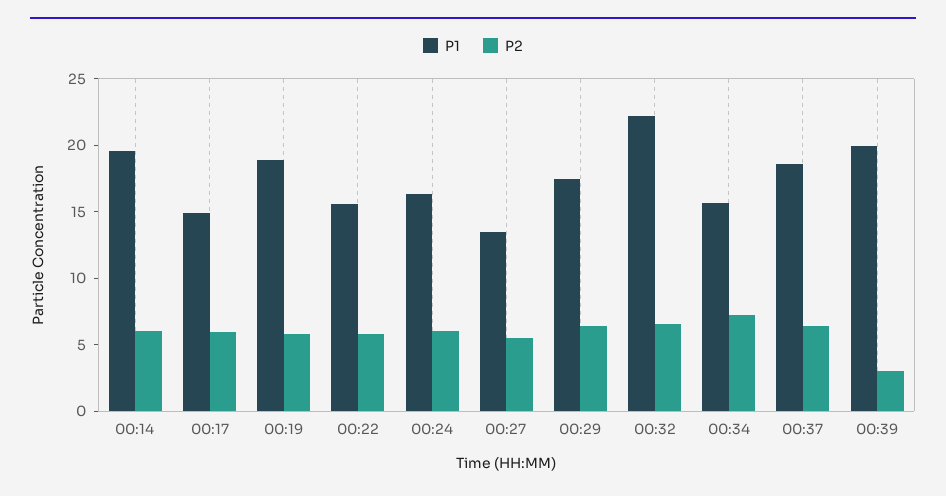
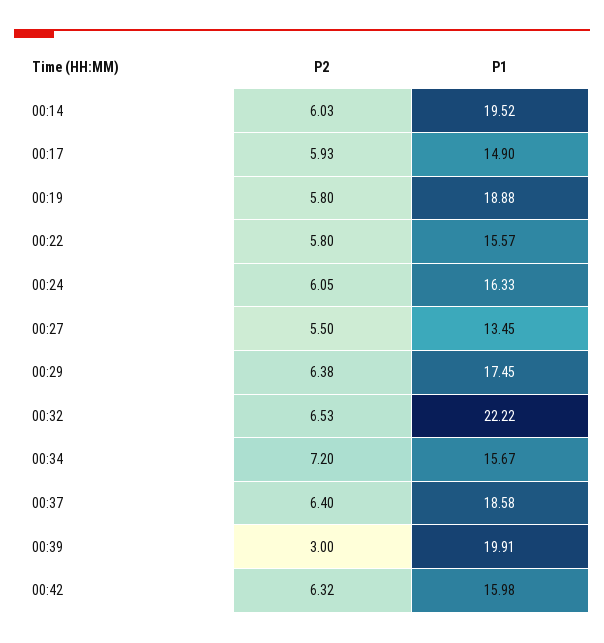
P2, 00:42: none -> 6.32
P1, 00:42: none -> 15.98

